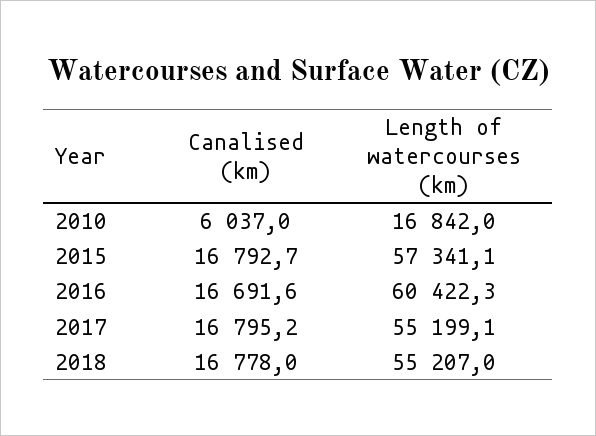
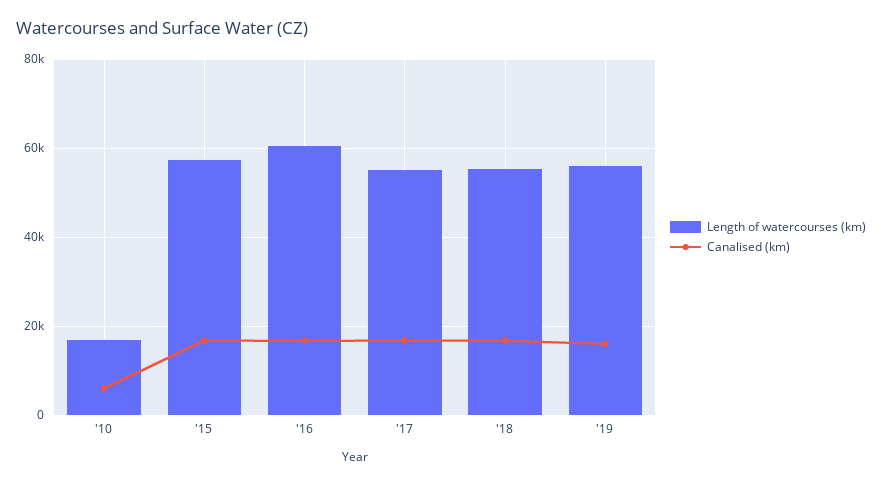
Length of watercourses (km), '19: none -> 56000
Canalised (km), '19: none -> 16000

